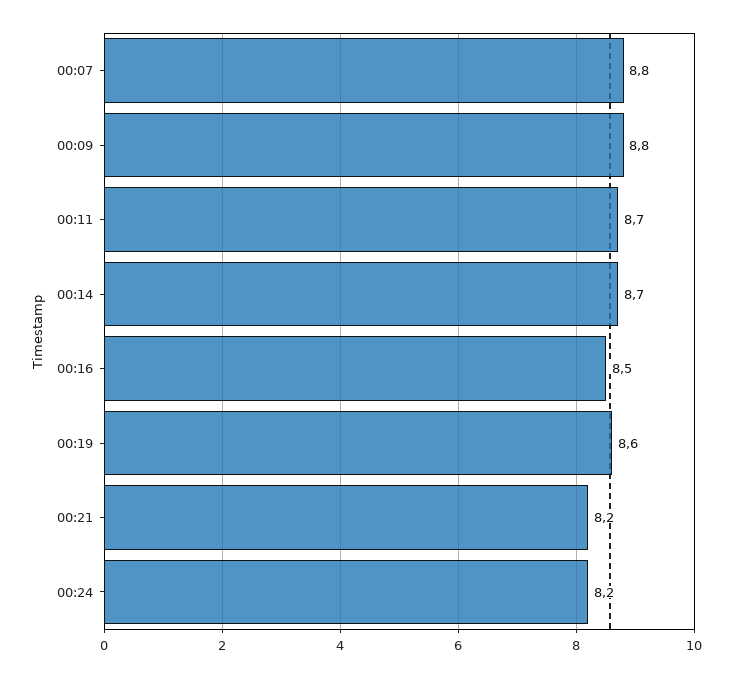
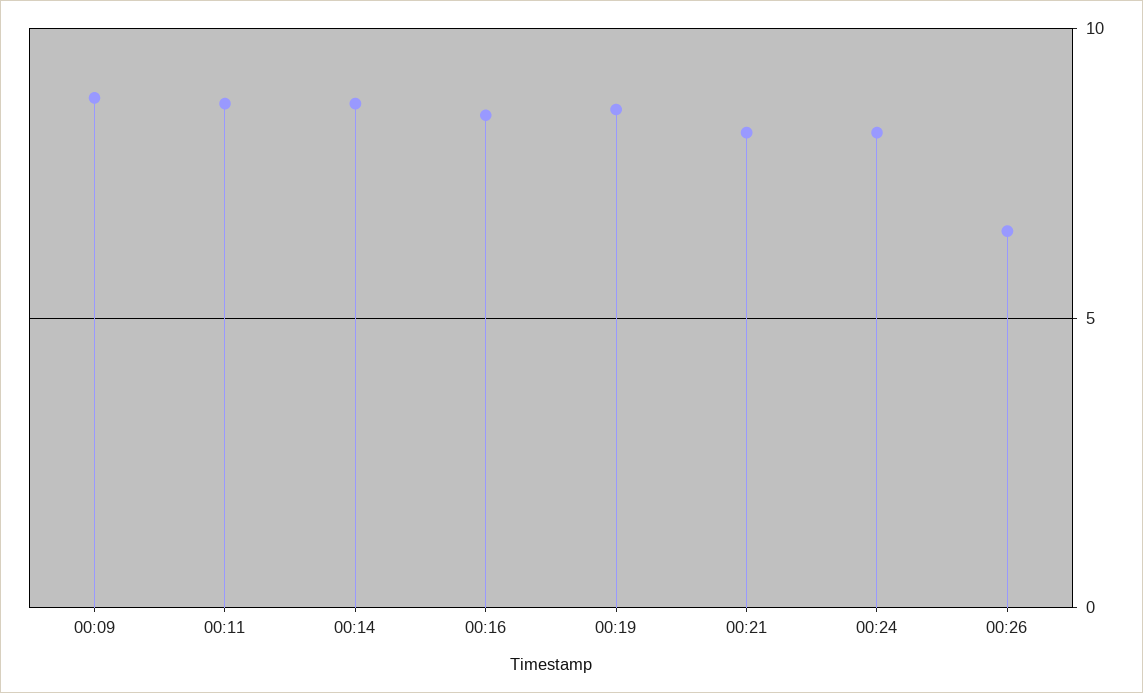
00:07: 8.8 -> none
00:26: none -> 6.5

